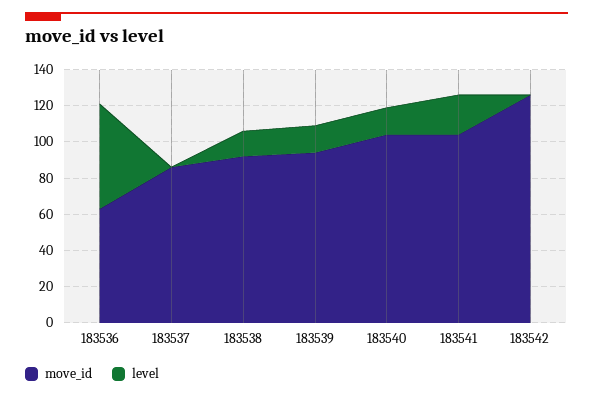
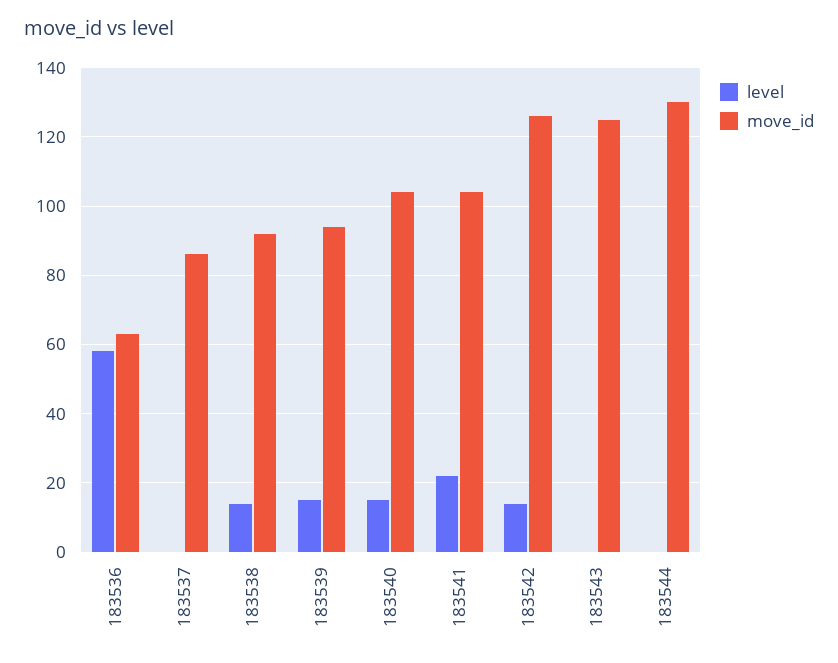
level, 183542: 0 -> 15
level, 183543: none -> 0
move_id, 183543: none -> 125
level, 183544: none -> 0
move_id, 183544: none -> 130

